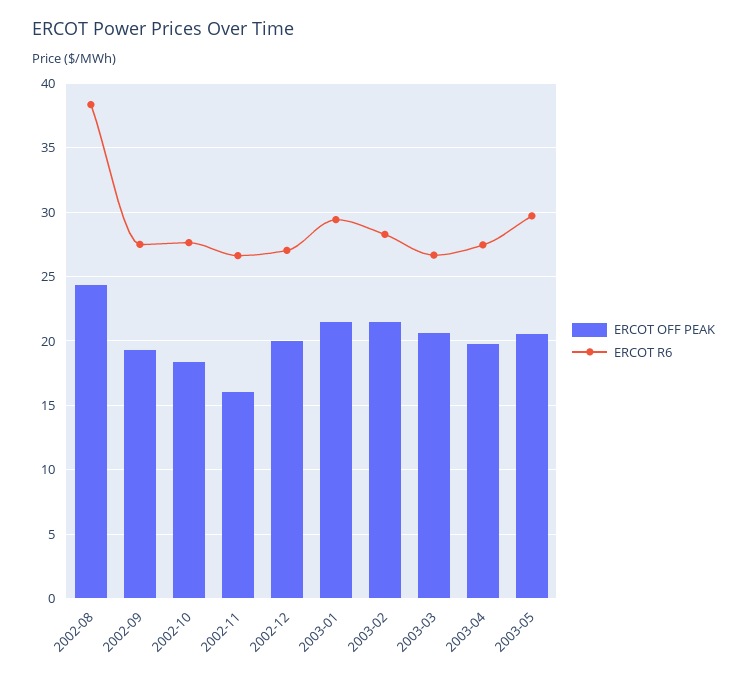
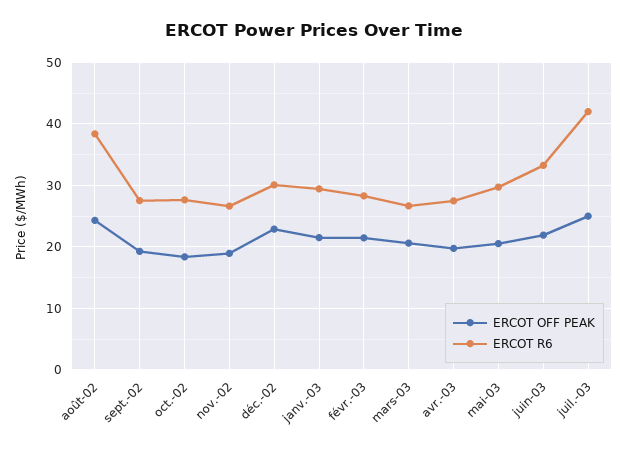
ERCOT OFF PEAK, 2002-11: 16 -> 19
ERCOT OFF PEAK, 2002-12: 20 -> 23
ERCOT R6, 2002-12: 27 -> 30
ERCOT OFF PEAK, juin-03: none -> 22
ERCOT R6, juin-03: none -> 33
ERCOT OFF PEAK, juil.-03: none -> 25
ERCOT R6, juil.-03: none -> 42

